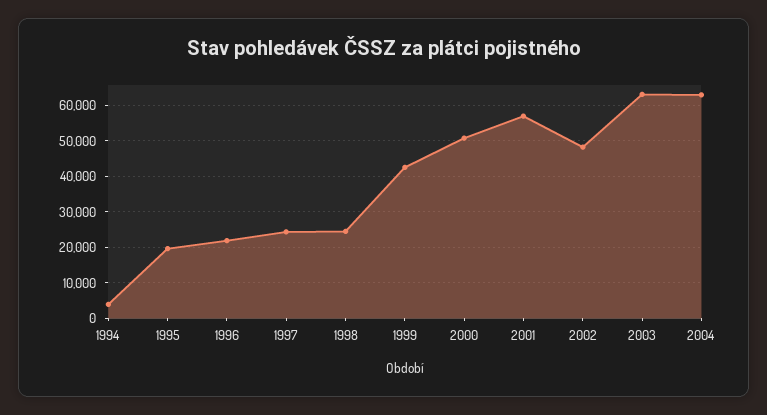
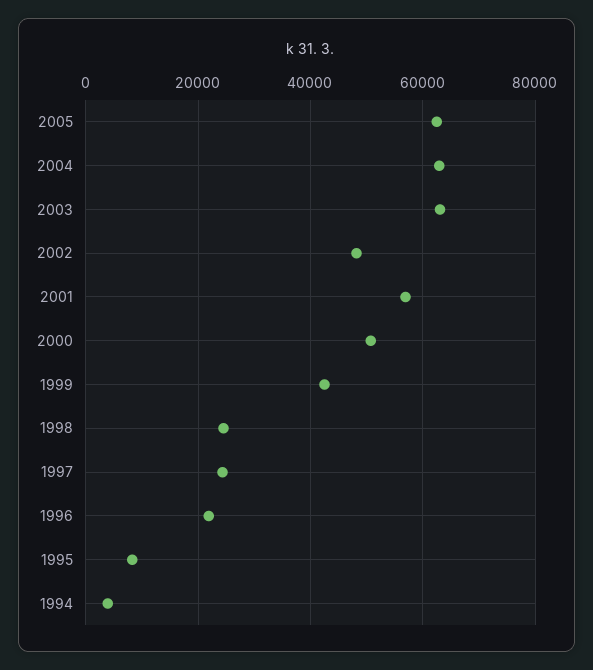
1995: 20000 -> 8000
2005: none -> 62000

